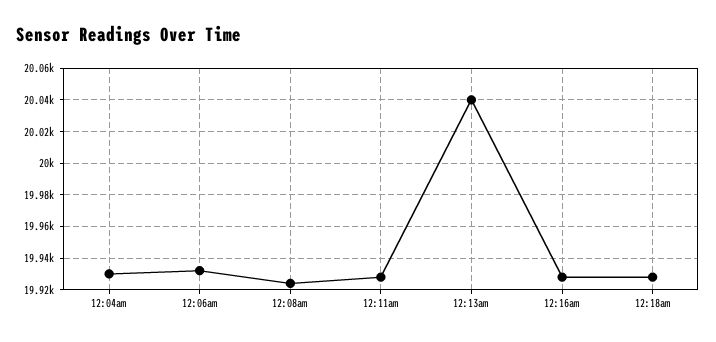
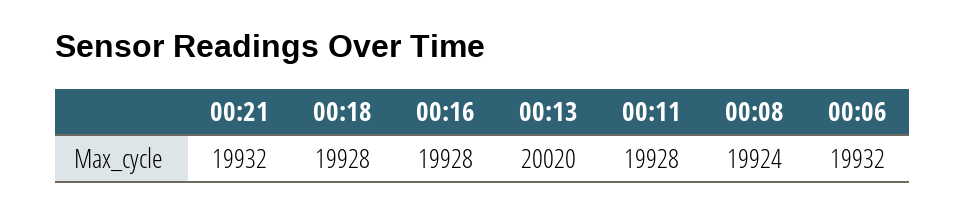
12:04am: 19930 -> none
12:13am: 20040 -> 20020
00:21: none -> 19932

